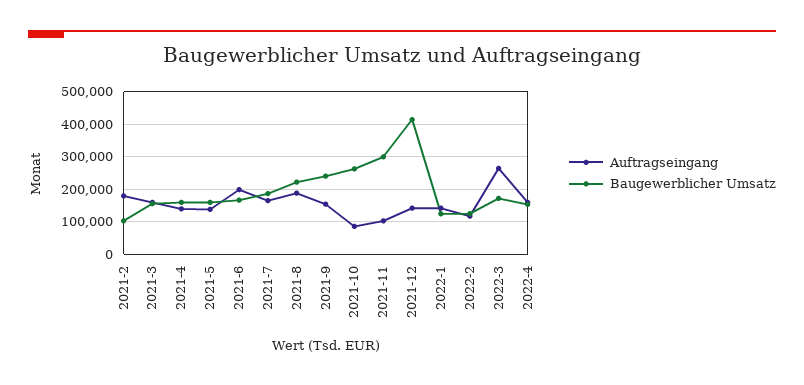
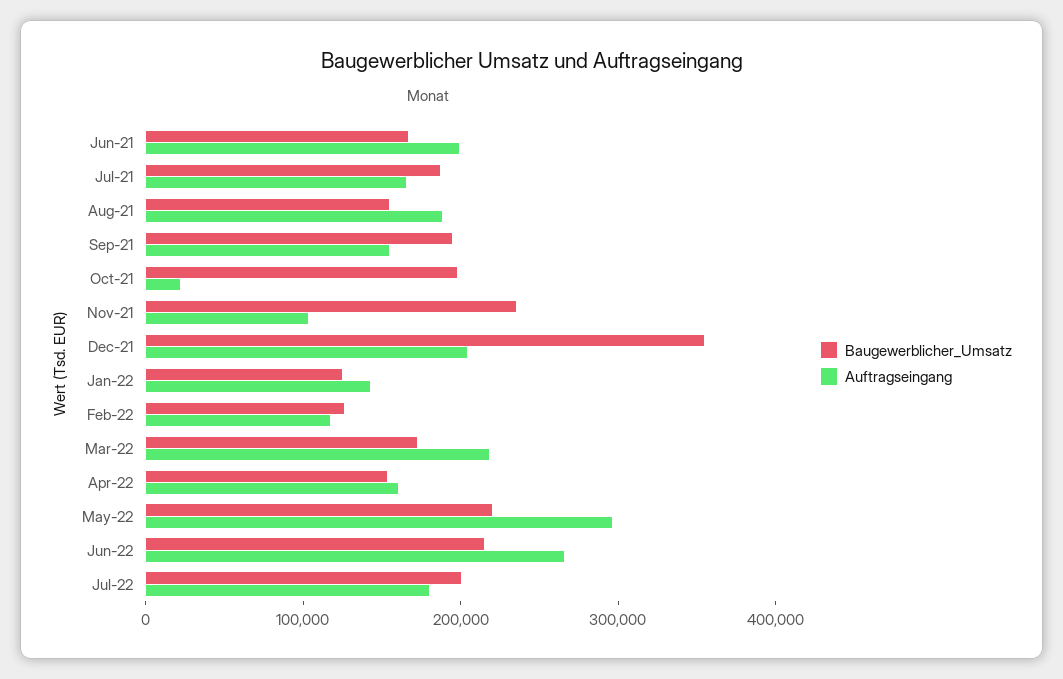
Auftragseingang, 2021-2: 180000 -> none
Baugewerblicher Umsatz, 2021-2: 100000 -> none
Auftragseingang, 2021-3: 160000 -> none
Baugewerblicher Umsatz, 2021-3: 160000 -> none
Auftragseingang, 2021-4: 140000 -> none
Baugewerblicher Umsatz, 2021-4: 160000 -> none
Auftragseingang, 2021-5: 140000 -> none
Baugewerblicher Umsatz, 2021-5: 160000 -> none
Baugewerblicher Umsatz, 2021-8: 220000 -> 160000
Baugewerblicher Umsatz, 2021-9: 240000 -> 200000
Auftragseingang, 2021-10: 80000 -> 20000
Baugewerblicher Umsatz, 2021-10: 260000 -> 200000
Baugewerblicher Umsatz, 2021-11: 300000 -> 240000
Auftragseingang, 2021-12: 140000 -> 200000
Baugewerblicher Umsatz, 2021-12: 420000 -> 360000
Auftragseingang, 2022-3: 260000 -> 220000
Baugewerblicher Umsatz, May-22: none -> 220000
Auftragseingang, May-22: none -> 300000
Baugewerblicher Umsatz, Jun-22: none -> 220000
Auftragseingang, Jun-22: none -> 260000
Baugewerblicher Umsatz, Jul-22: none -> 200000
Auftragseingang, Jul-22: none -> 180000

